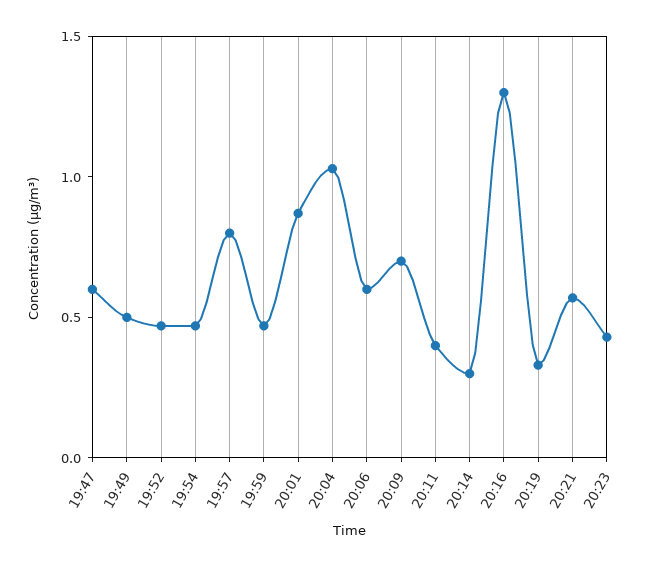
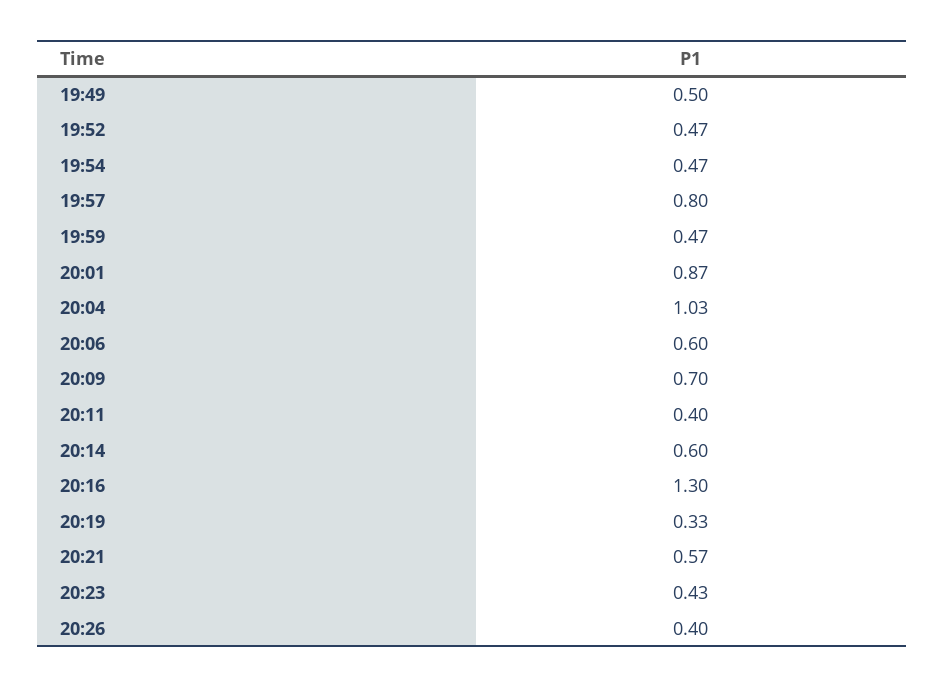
19:47: 0.6 -> none
20:14: 0.3 -> 0.6
20:26: none -> 0.4

